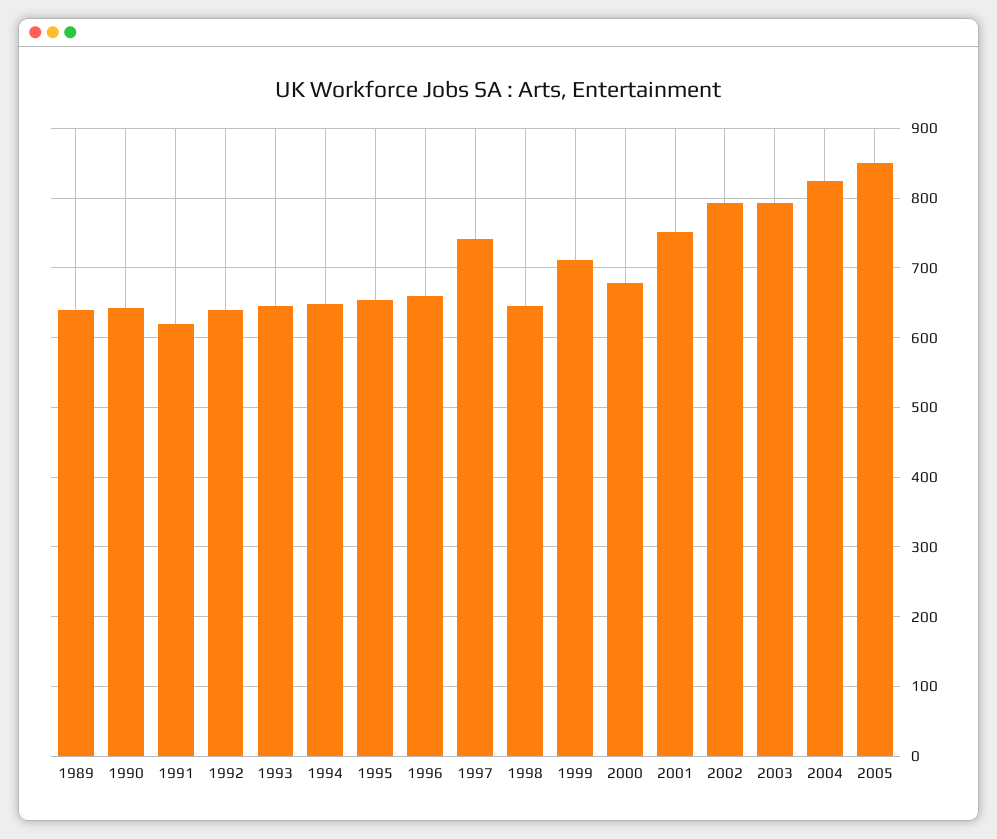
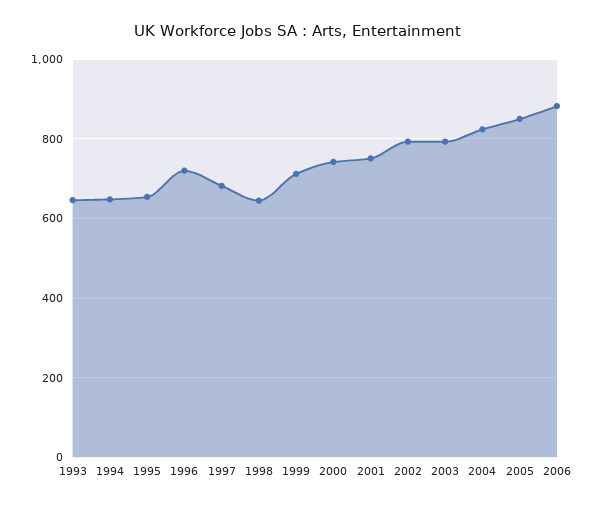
1989: 640 -> none
1990: 640 -> none
1991: 620 -> none
1992: 640 -> none
1996: 660 -> 720
1997: 740 -> 680
2000: 680 -> 740
2006: none -> 880

